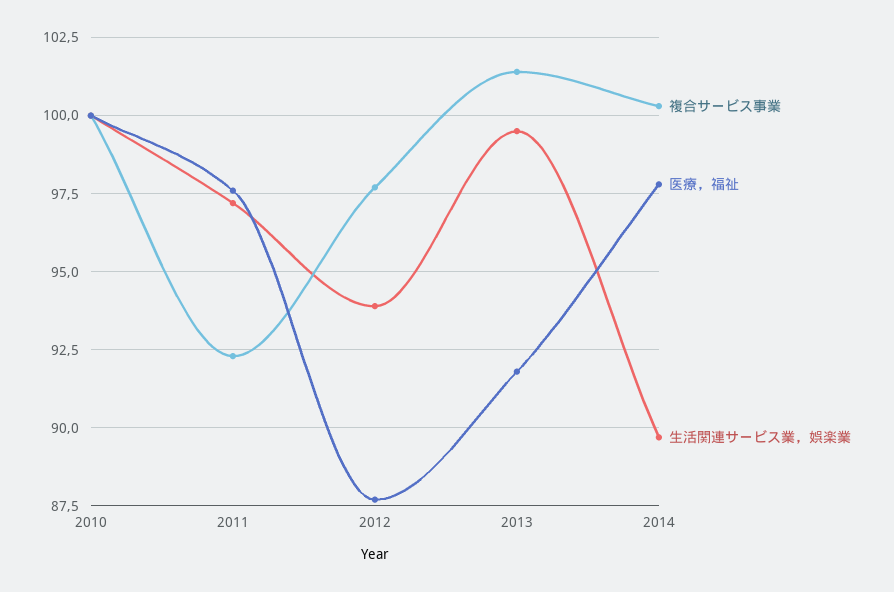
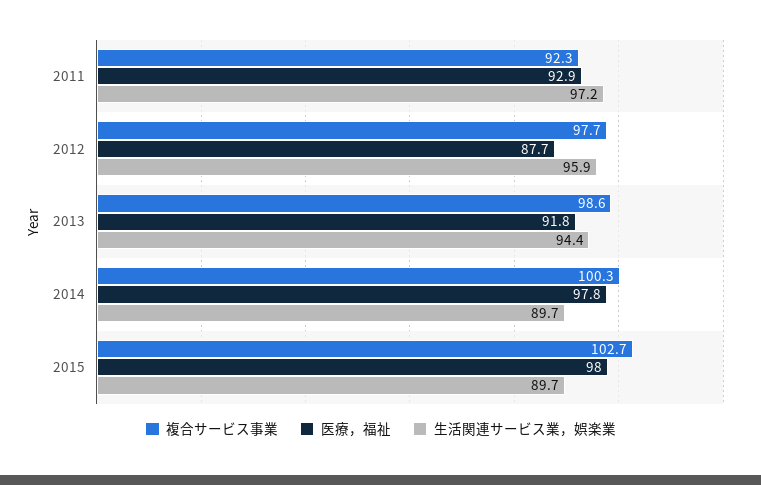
複合サービス事業, 2010: 100 -> none
医療，福祉, 2010: 100 -> none
生活関連サービス業，娯楽業, 2010: 100 -> none
医療，福祉, 2011: 97.5 -> 92.9
生活関連サービス業，娯楽業, 2012: 94 -> 95.9
複合サービス事業, 2013: 101.5 -> 98.6
生活関連サービス業，娯楽業, 2013: 99.5 -> 94.4
複合サービス事業, 2015: none -> 102.7
医療，福祉, 2015: none -> 98
生活関連サービス業，娯楽業, 2015: none -> 89.7

